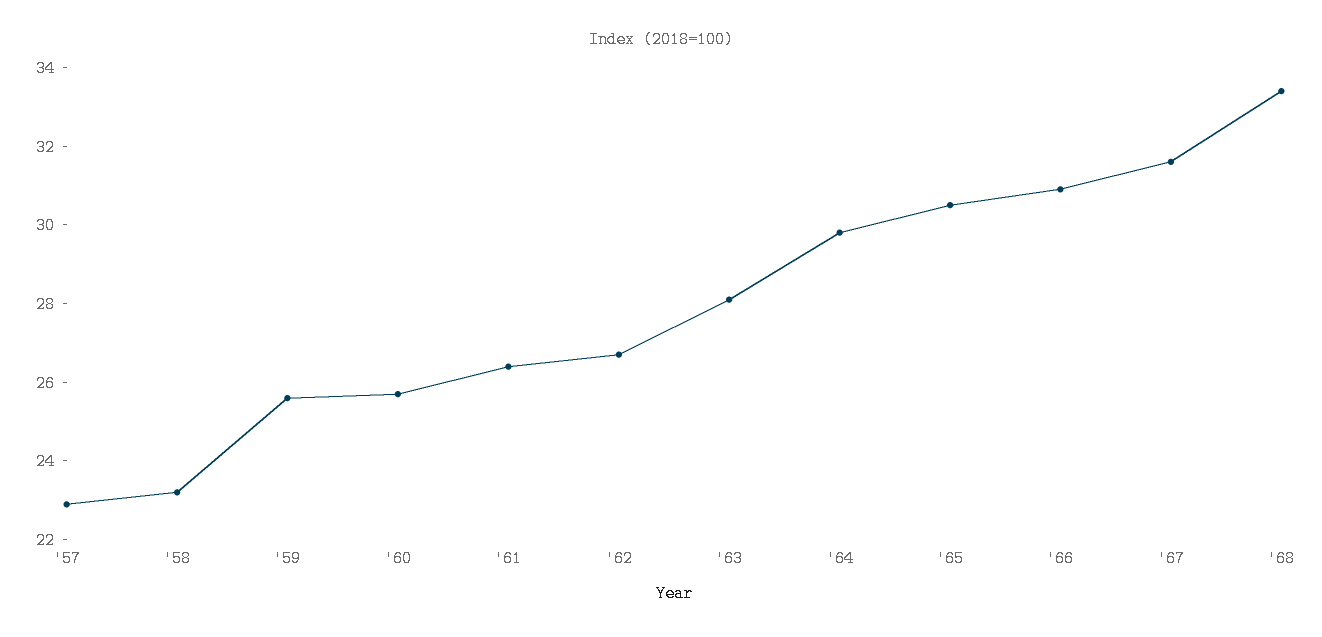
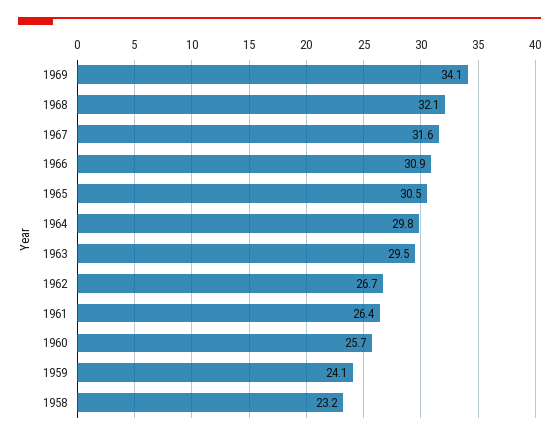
'57: 23 -> none
'59: 25.5 -> 24.1
'63: 28 -> 29.5
'68: 33.5 -> 32.1
1969: none -> 34.1

